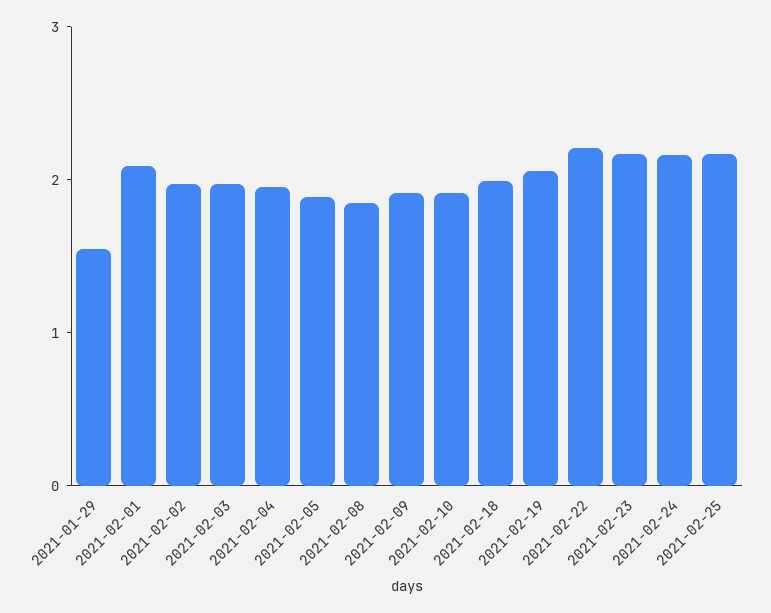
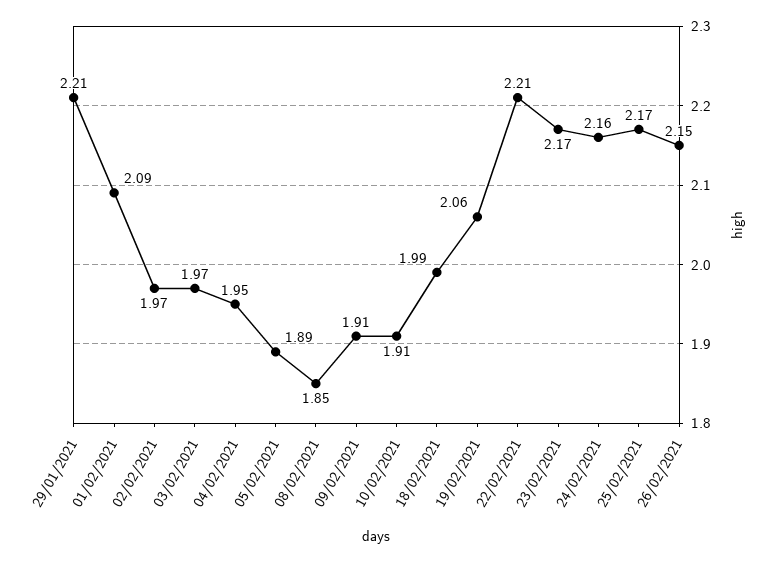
2021-01-29: 1.6 -> 2.21
26/02/2021: none -> 2.15

